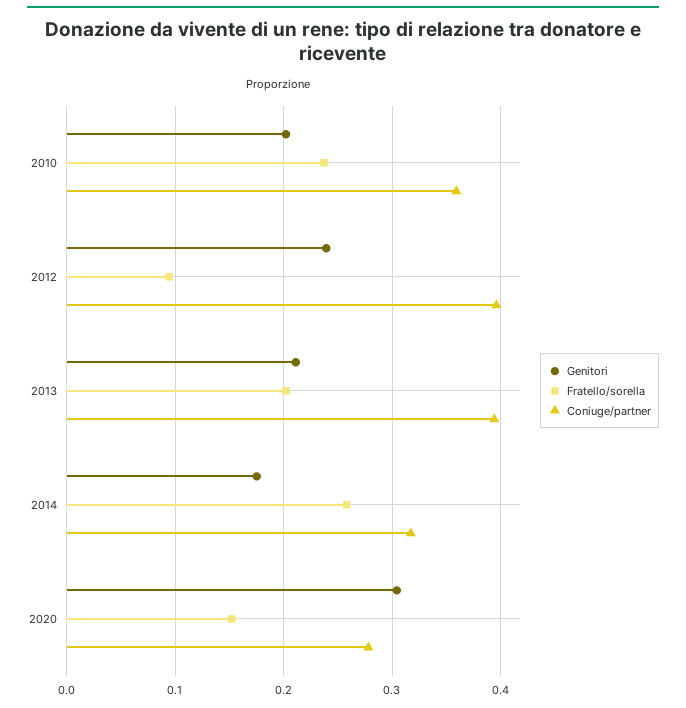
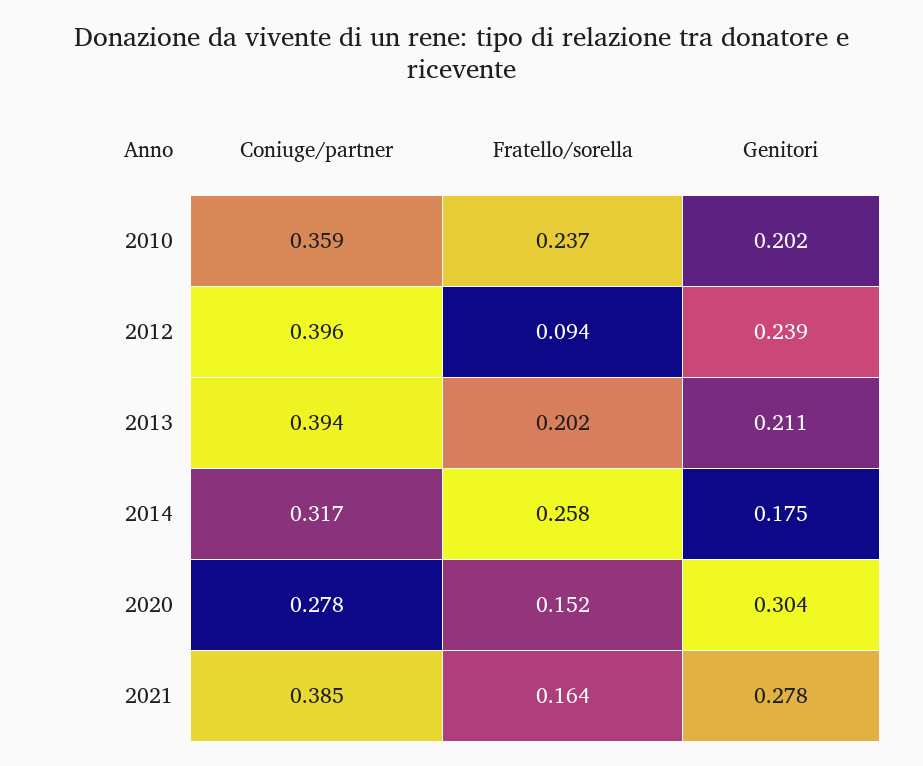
Coniuge/partner, 2021: none -> 0.385
Fratello/sorella, 2021: none -> 0.164
Genitori, 2021: none -> 0.278

